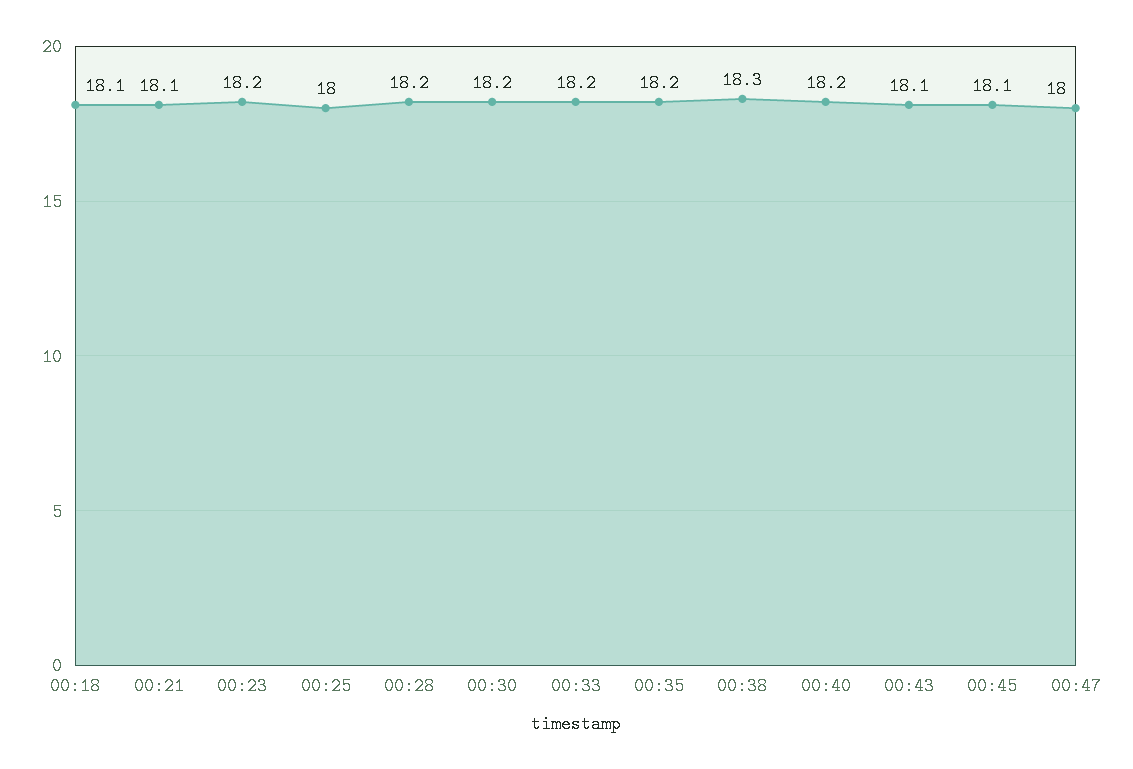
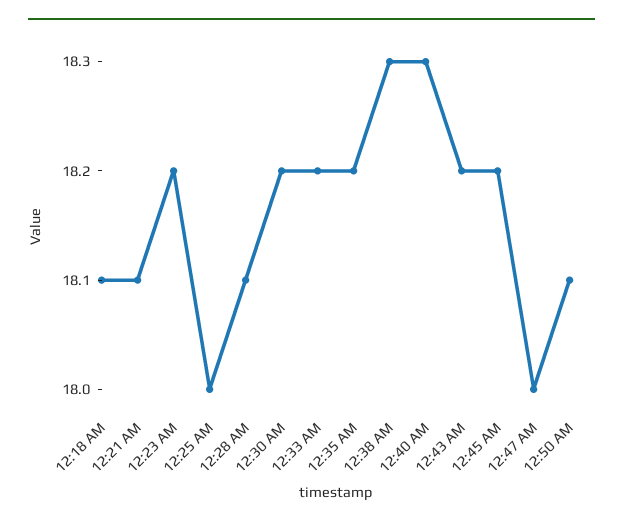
00:28: 18.2 -> 18.1
00:40: 18.2 -> 18.3
00:43: 18.1 -> 18.2
00:45: 18.1 -> 18.2
12:50 AM: none -> 18.1

